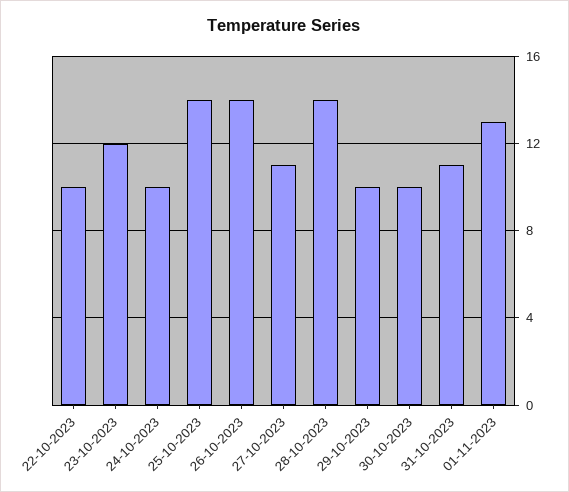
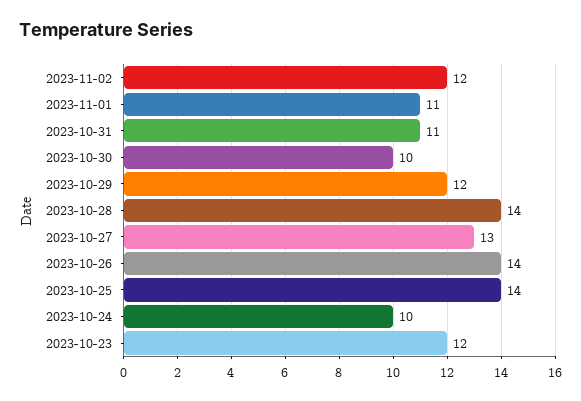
22-10-2023: 10 -> none
27-10-2023: 11 -> 13
29-10-2023: 10 -> 12
01-11-2023: 13 -> 11
2023-11-02: none -> 12

